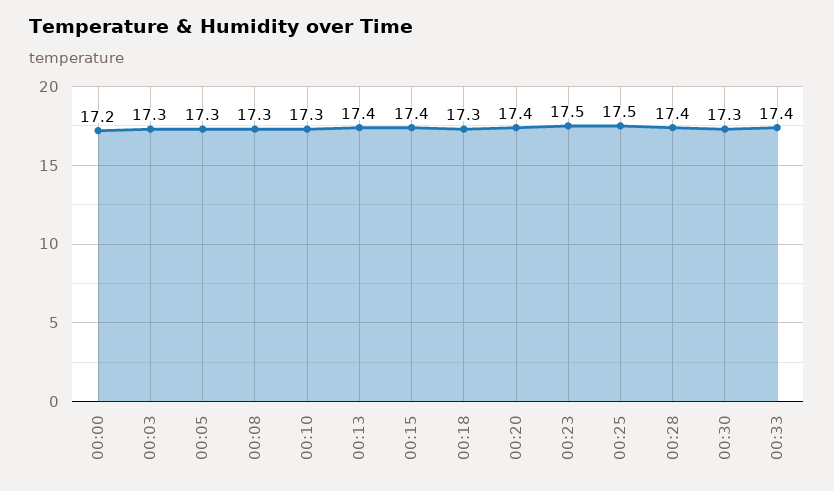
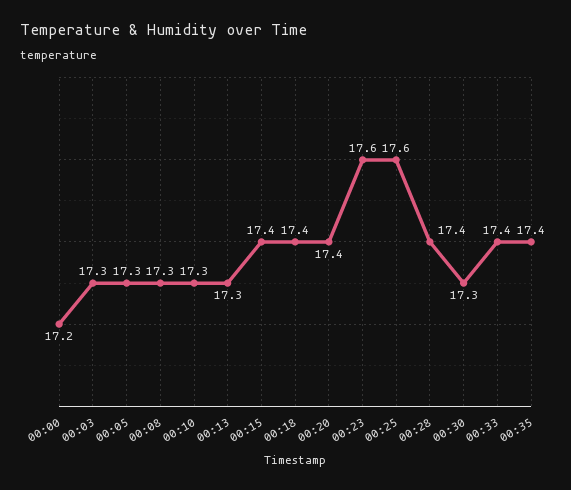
00:13: 17.4 -> 17.3
00:18: 17.3 -> 17.4
00:23: 17.5 -> 17.6
00:25: 17.5 -> 17.6
00:35: none -> 17.4

